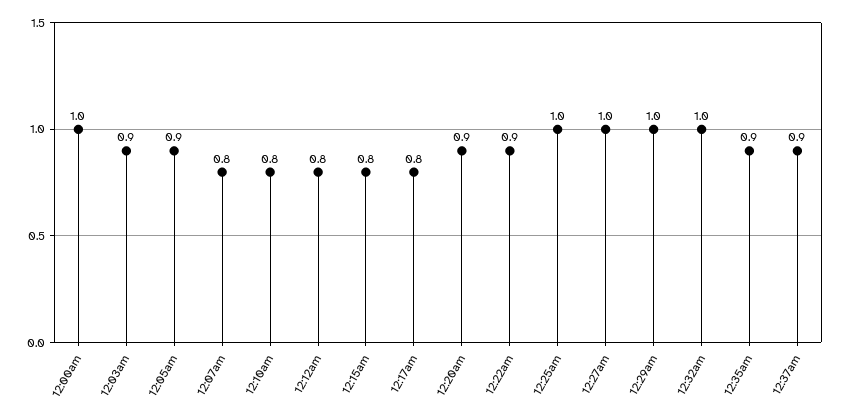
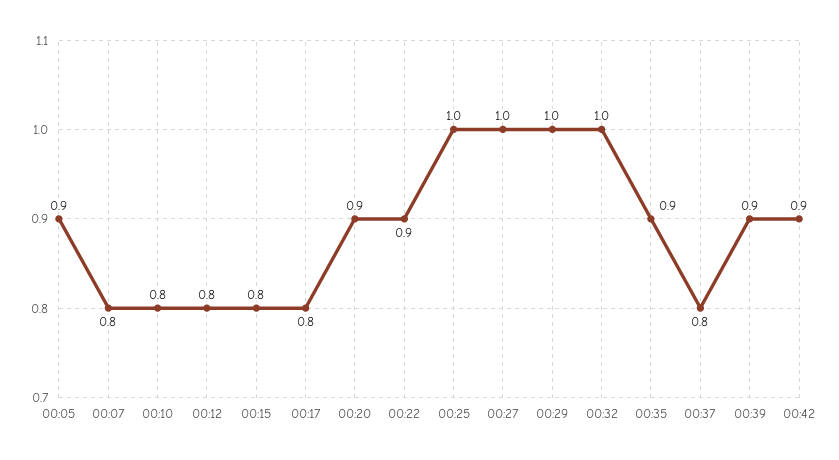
12:00am: 1 -> none
12:03am: 0.9 -> none
12:37am: 0.9 -> 0.8
00:39: none -> 0.9
00:42: none -> 0.9

